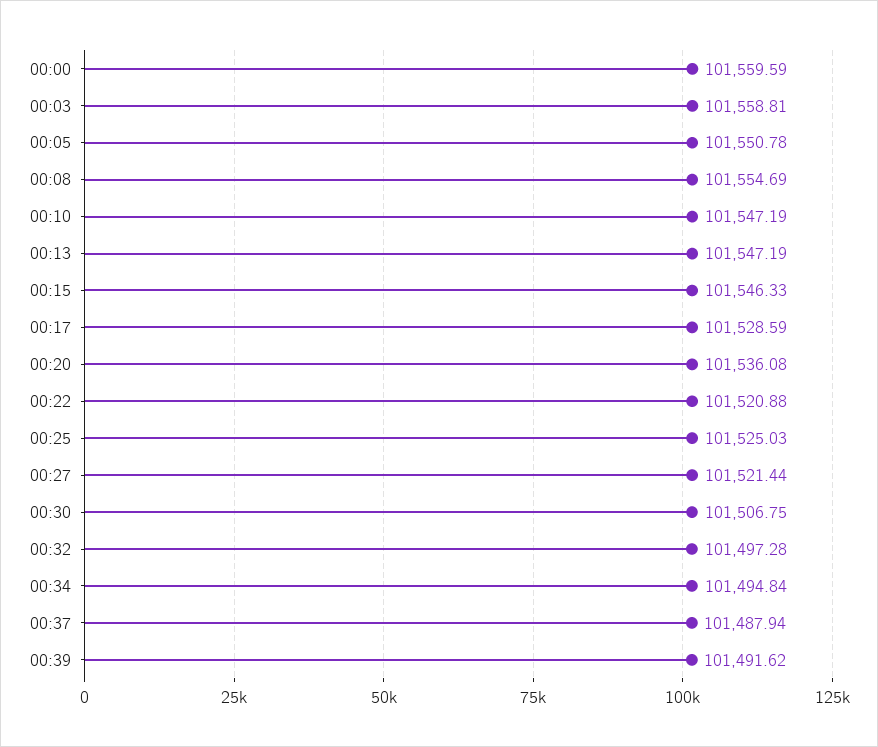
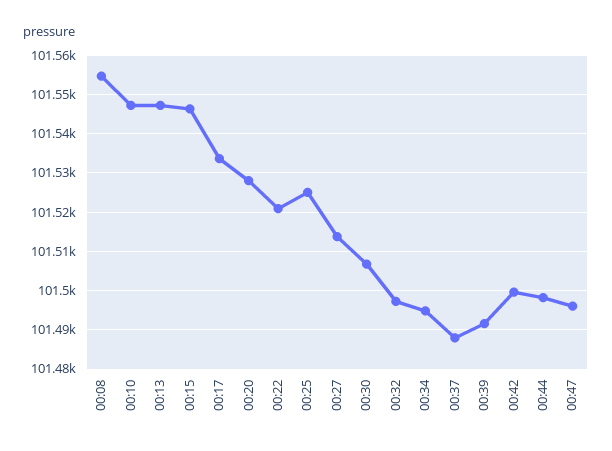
00:00: 101559.59 -> none
00:03: 101558.81 -> none
00:05: 101550.78 -> none
00:17: 101528.59 -> 101534
00:20: 101536.08 -> 101528
00:27: 101521.44 -> 101514
00:42: none -> 101500
00:44: none -> 101498
00:47: none -> 101496

